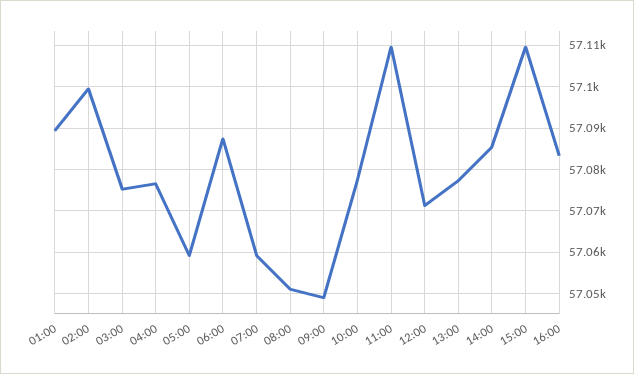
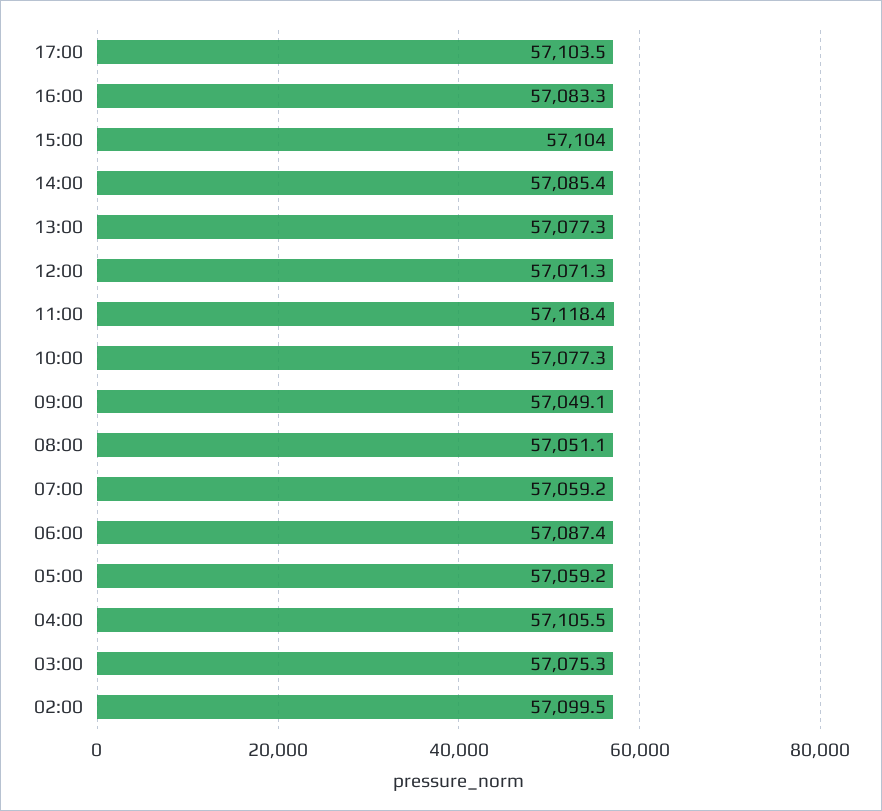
01:00: 57090 -> none
04:00: 57076 -> 57105.5
11:00: 57110 -> 57118.4
15:00: 57110 -> 57104
17:00: none -> 57103.5

